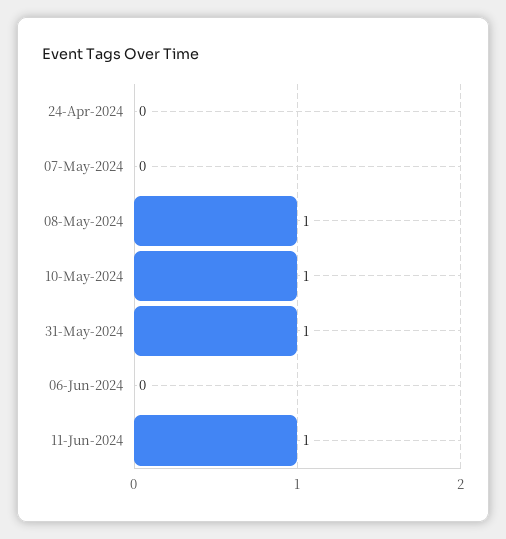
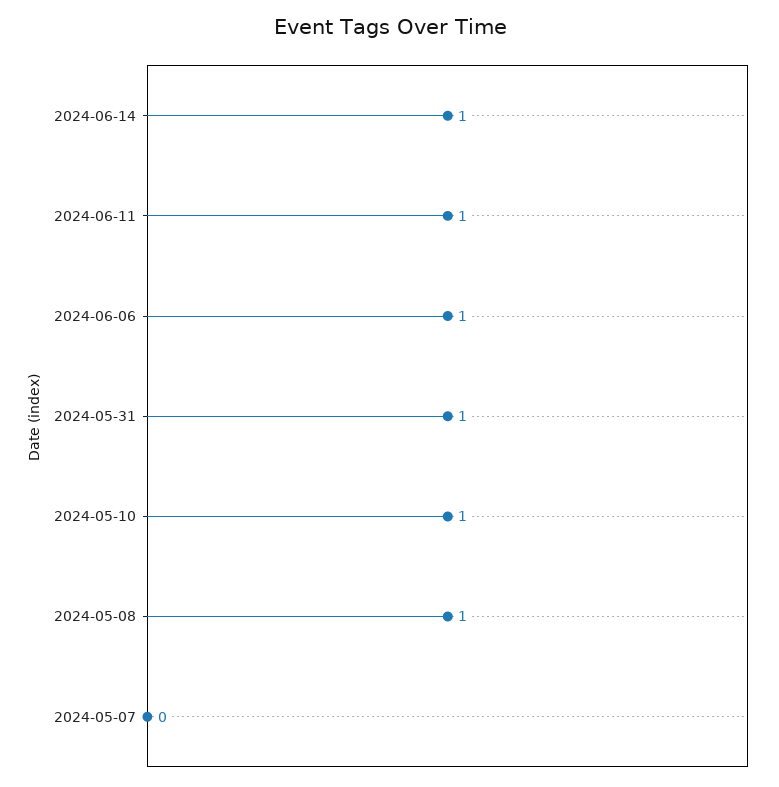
24-Apr-2024: 0 -> none
06-Jun-2024: 0 -> 1
2024-06-14: none -> 1

